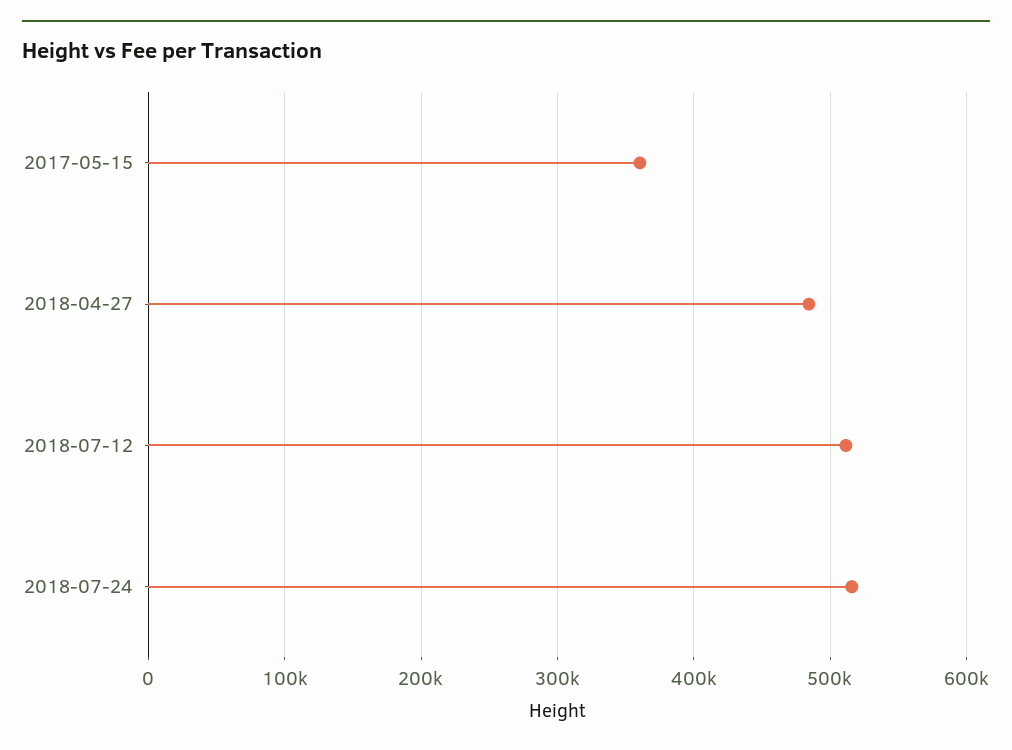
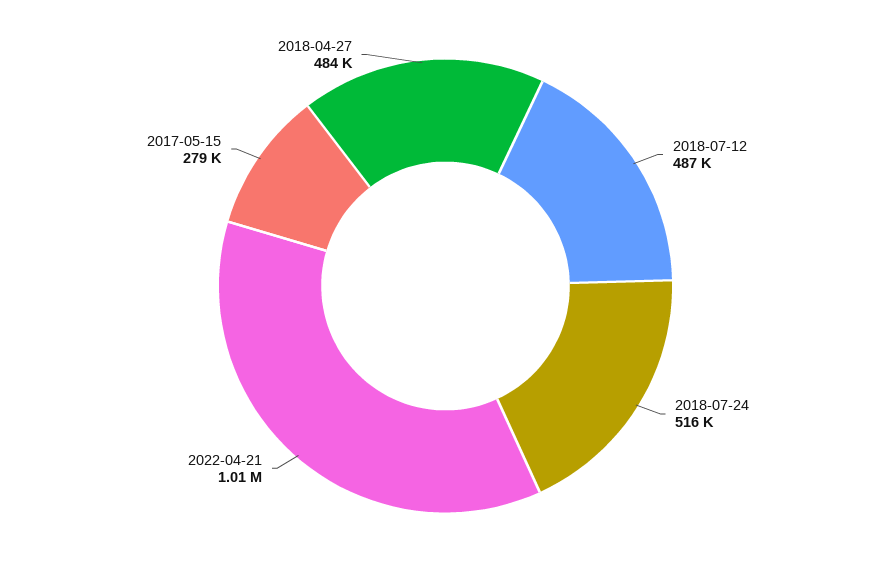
2017-05-15: 360000 -> 279000
2018-07-12: 510000 -> 487000
2022-04-21: none -> 1010000

